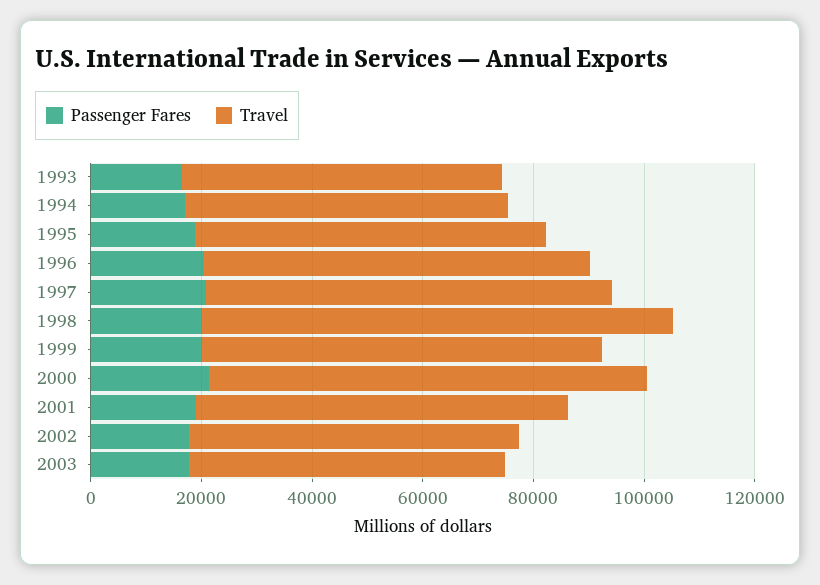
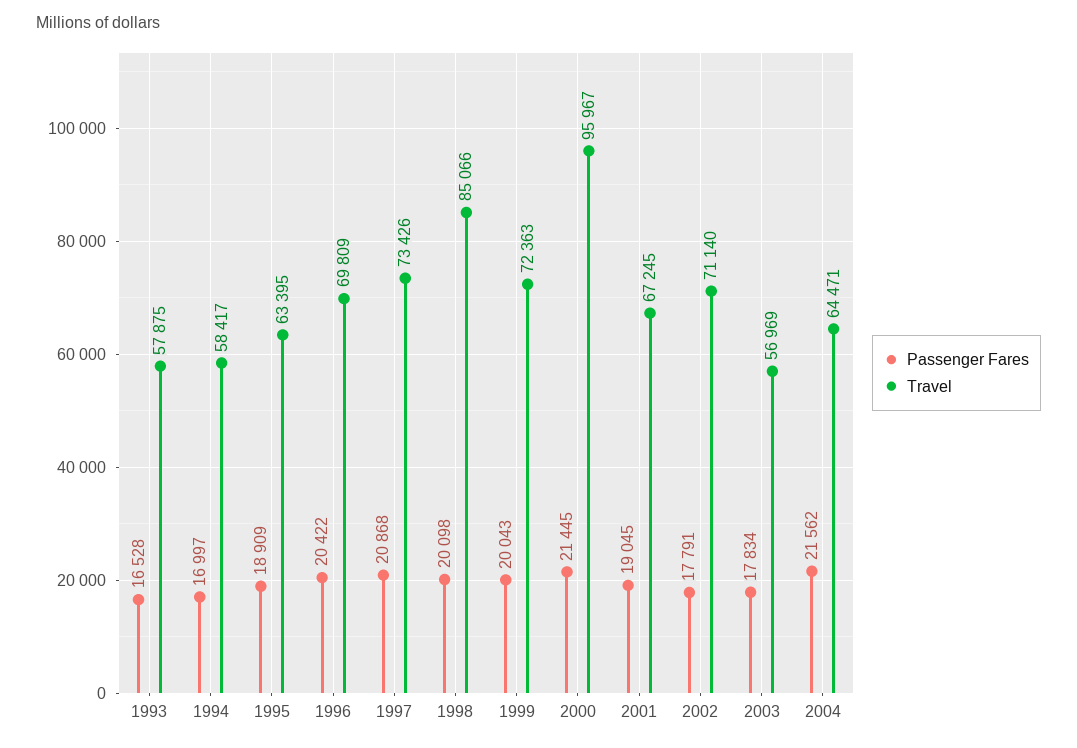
Travel, 2000: 80000 -> 95967
Travel, 2002: 60000 -> 71140
Passenger Fares, 2004: none -> 21562
Travel, 2004: none -> 64471

